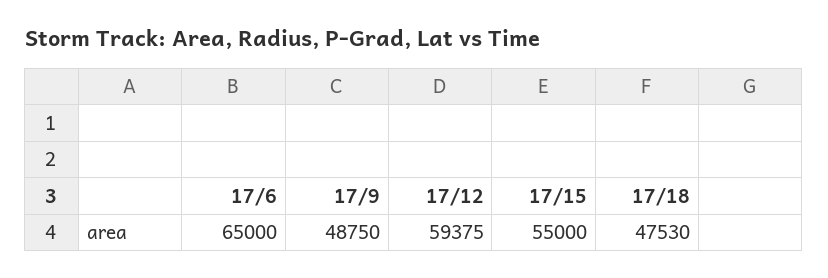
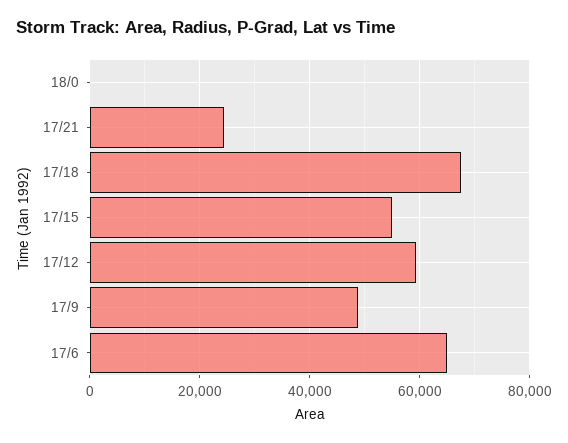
17/18: 47530 -> 68000
18/0: none -> 0
17/21: none -> 24000

